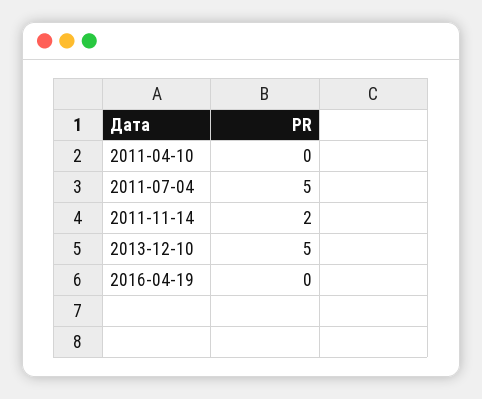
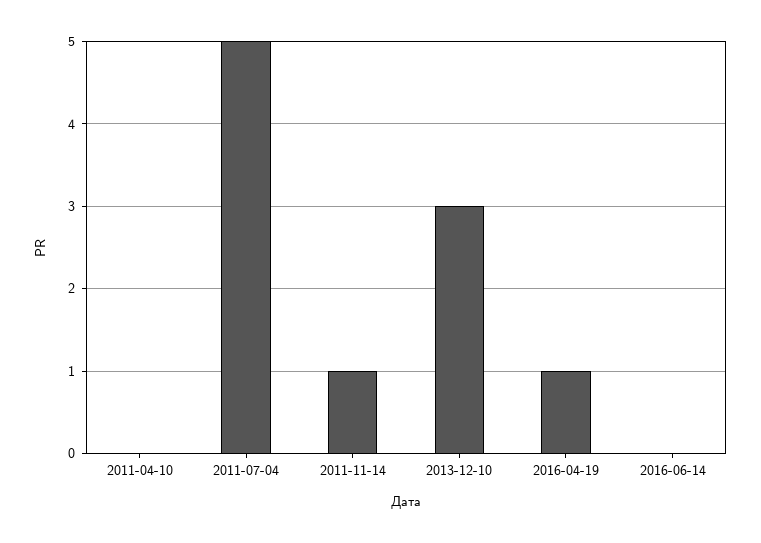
2011-11-14: 2 -> 1
2013-12-10: 5 -> 3
2016-04-19: 0 -> 1
2016-06-14: none -> 0

